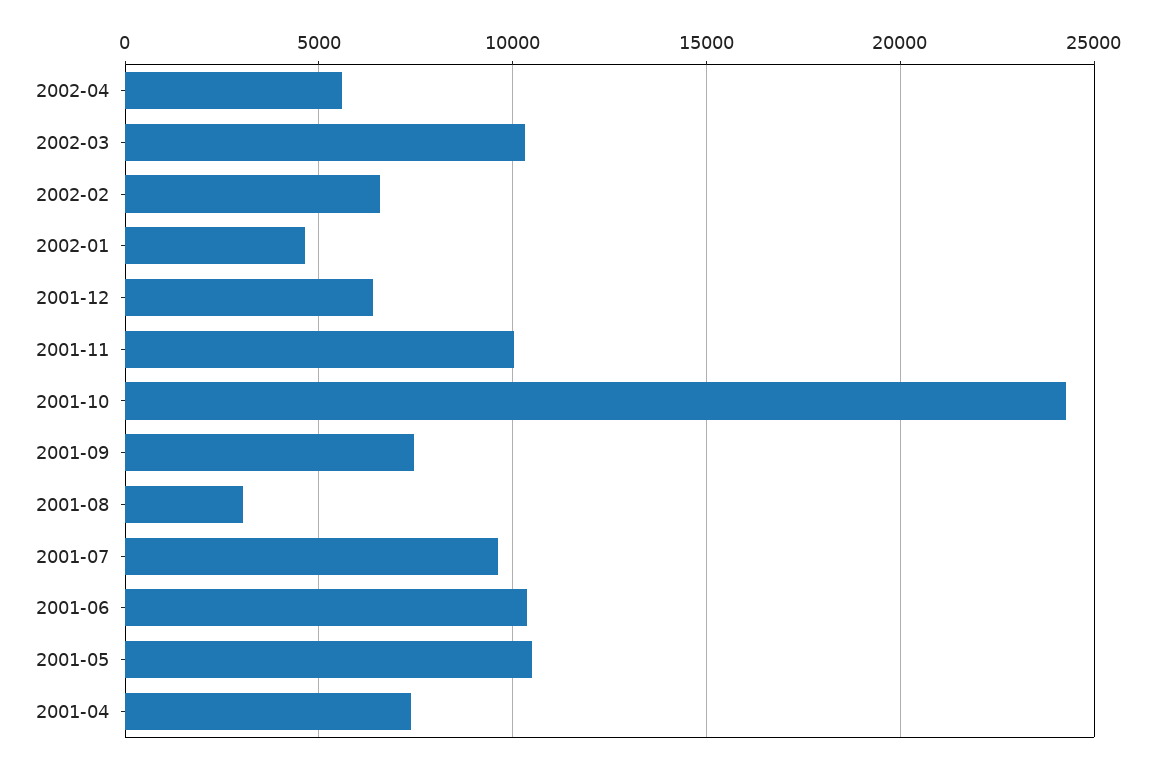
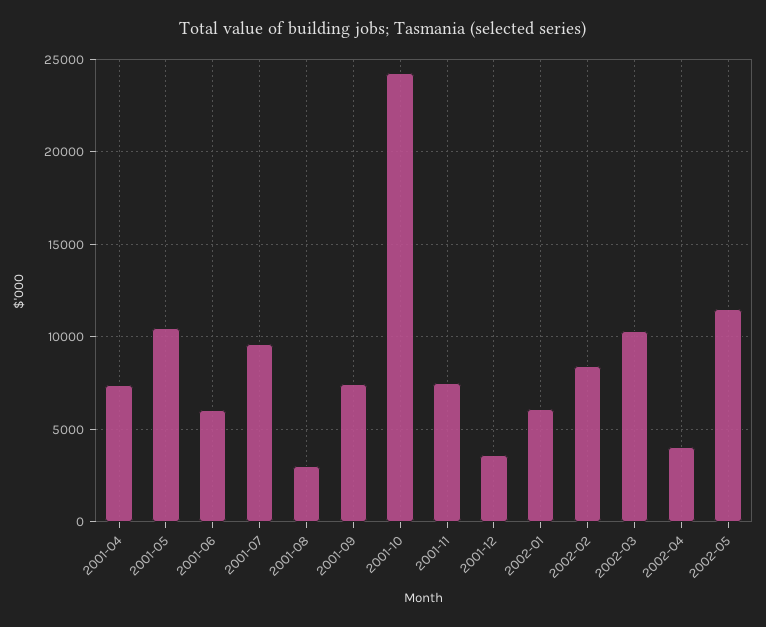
2002-04: 5500 -> 4000
2002-02: 6500 -> 8500
2002-01: 4500 -> 6000
2001-12: 6500 -> 3500
2001-11: 10000 -> 7500
2001-06: 10500 -> 6000
2002-05: none -> 11500

